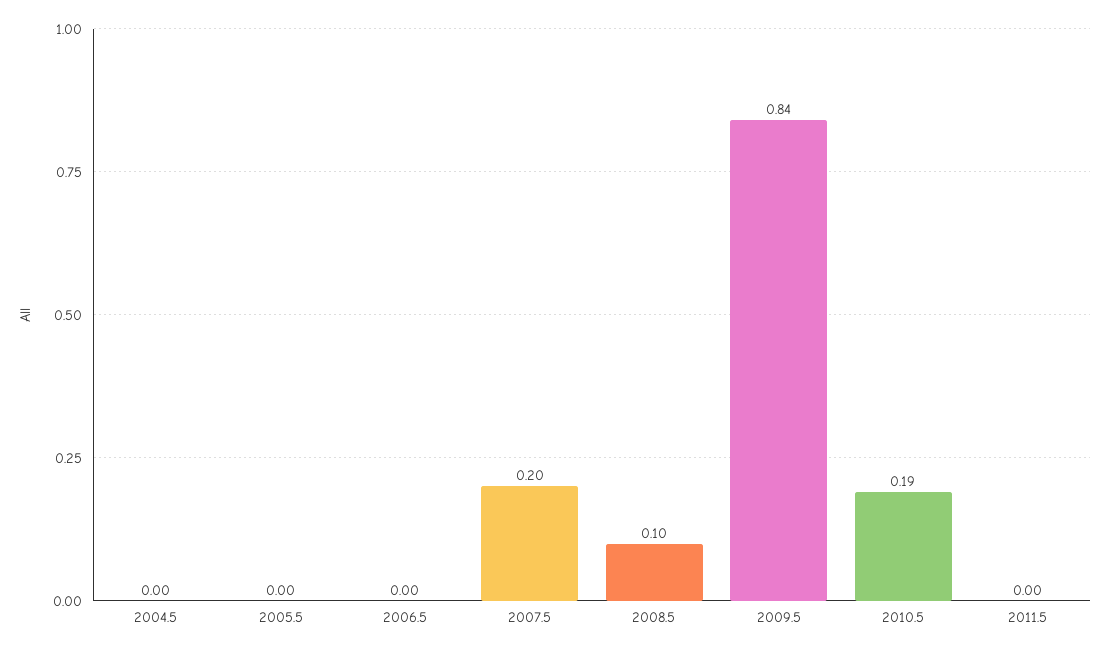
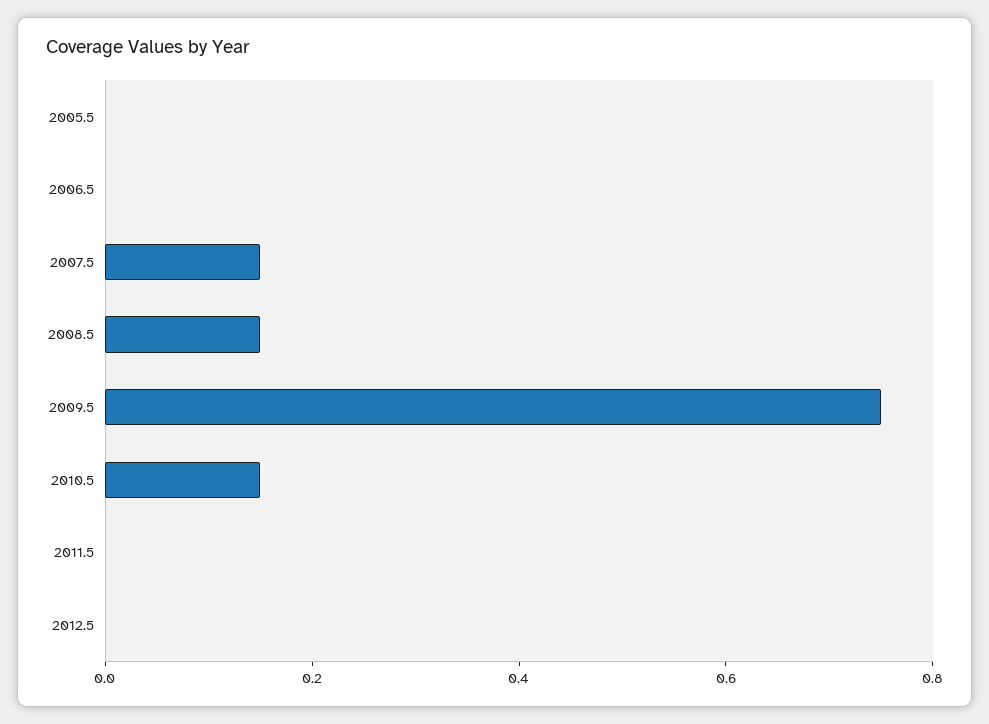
2004.5: 0 -> none
2007.5: 0.2 -> 0.15
2008.5: 0.1 -> 0.15
2009.5: 0.84 -> 0.75
2010.5: 0.19 -> 0.15
2012.5: none -> 0

